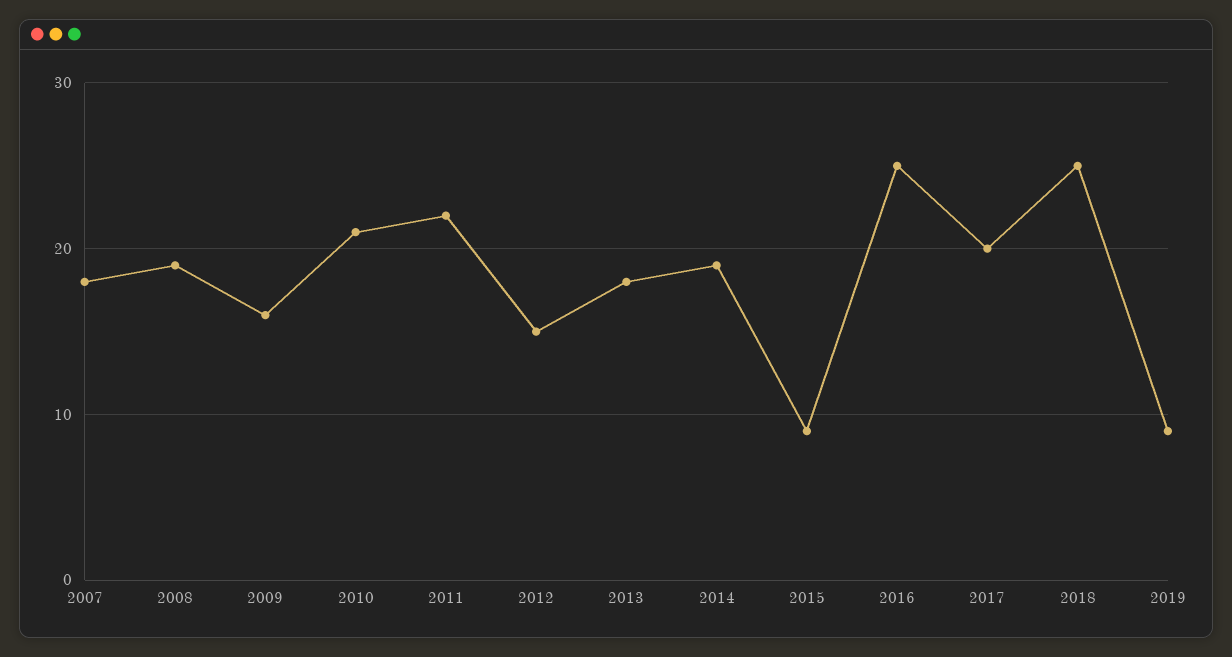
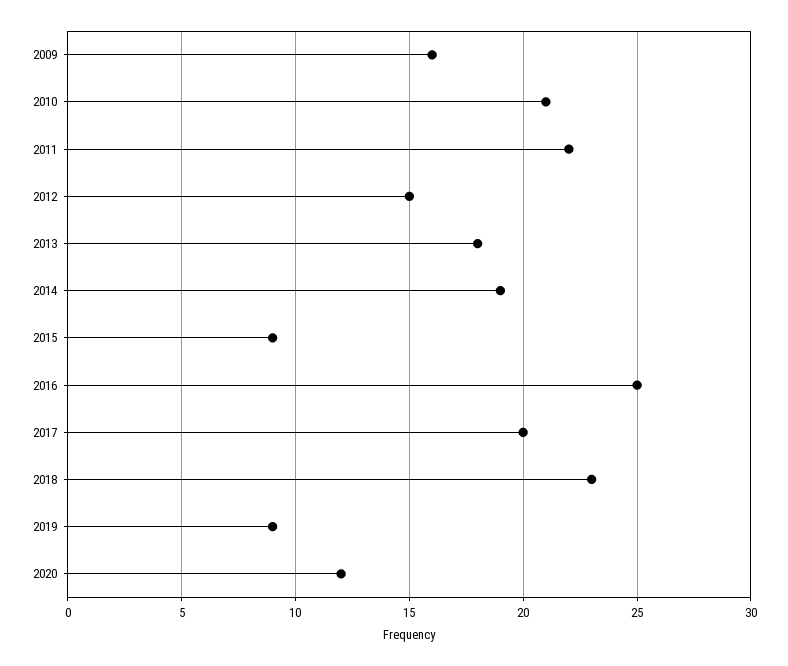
2007: 18 -> none
2008: 19 -> none
2018: 25 -> 23
2020: none -> 12

